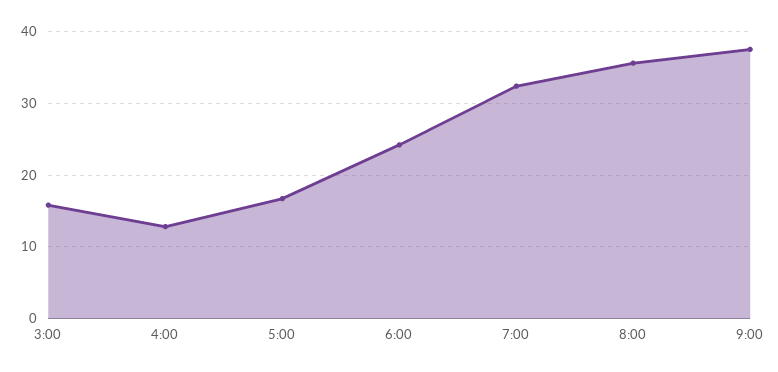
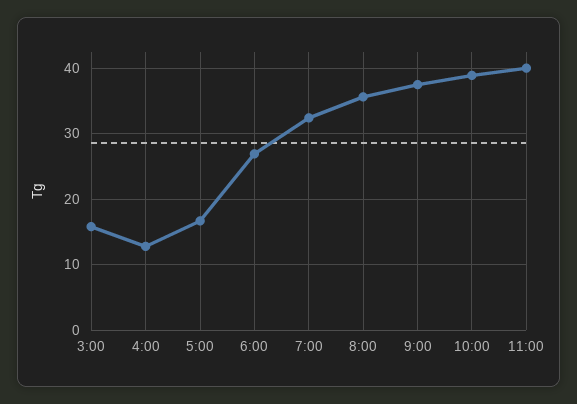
6:00: 24 -> 27
10:00: none -> 39
11:00: none -> 40

